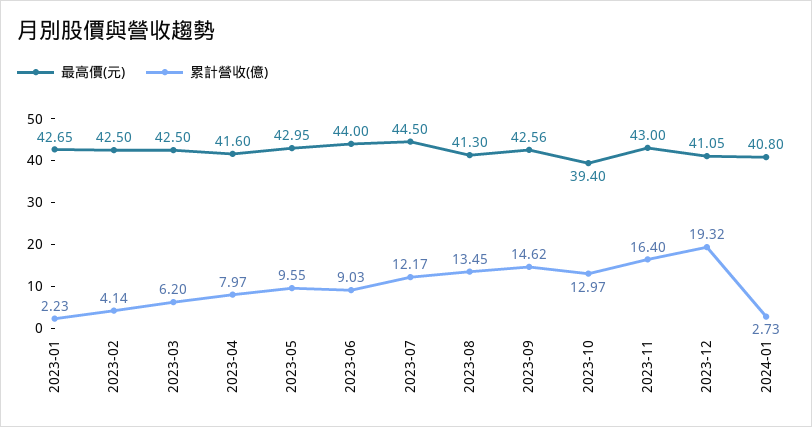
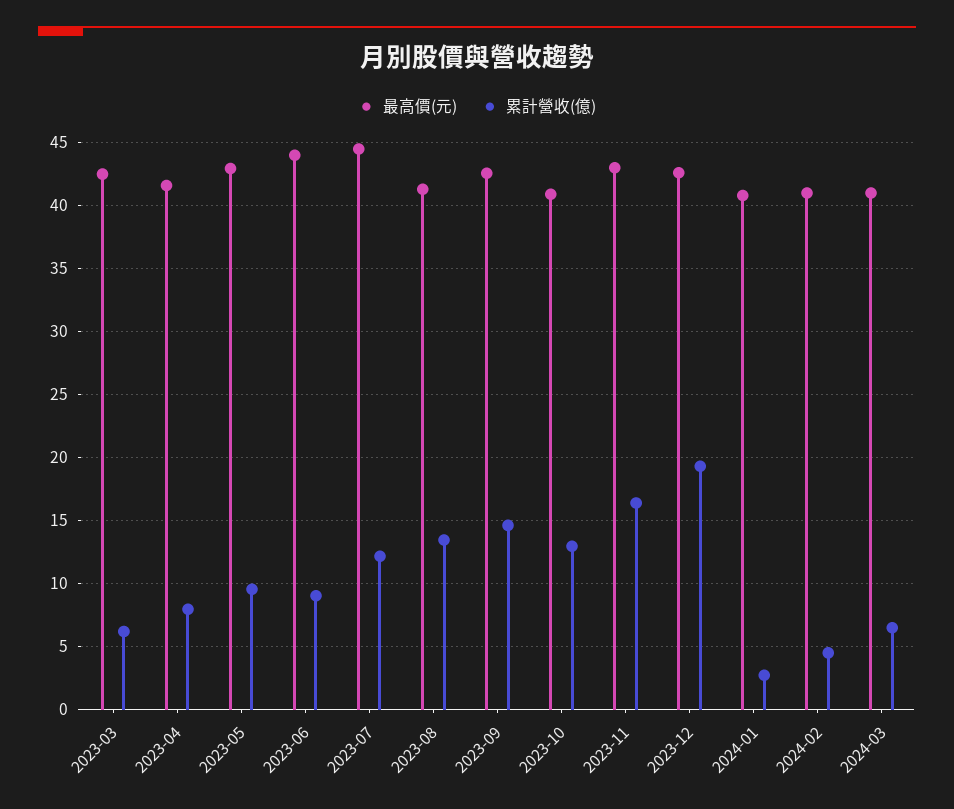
最高價(元), 2023-01: 42.65 -> none
累計營收(億), 2023-01: 2.23 -> none
最高價(元), 2023-02: 42.5 -> none
累計營收(億), 2023-02: 4.14 -> none
最高價(元), 2023-10: 39.4 -> 41
最高價(元), 2023-12: 41.05 -> 42.5
最高價(元), 2024-02: none -> 41
累計營收(億), 2024-02: none -> 4.5
最高價(元), 2024-03: none -> 41
累計營收(億), 2024-03: none -> 6.5

